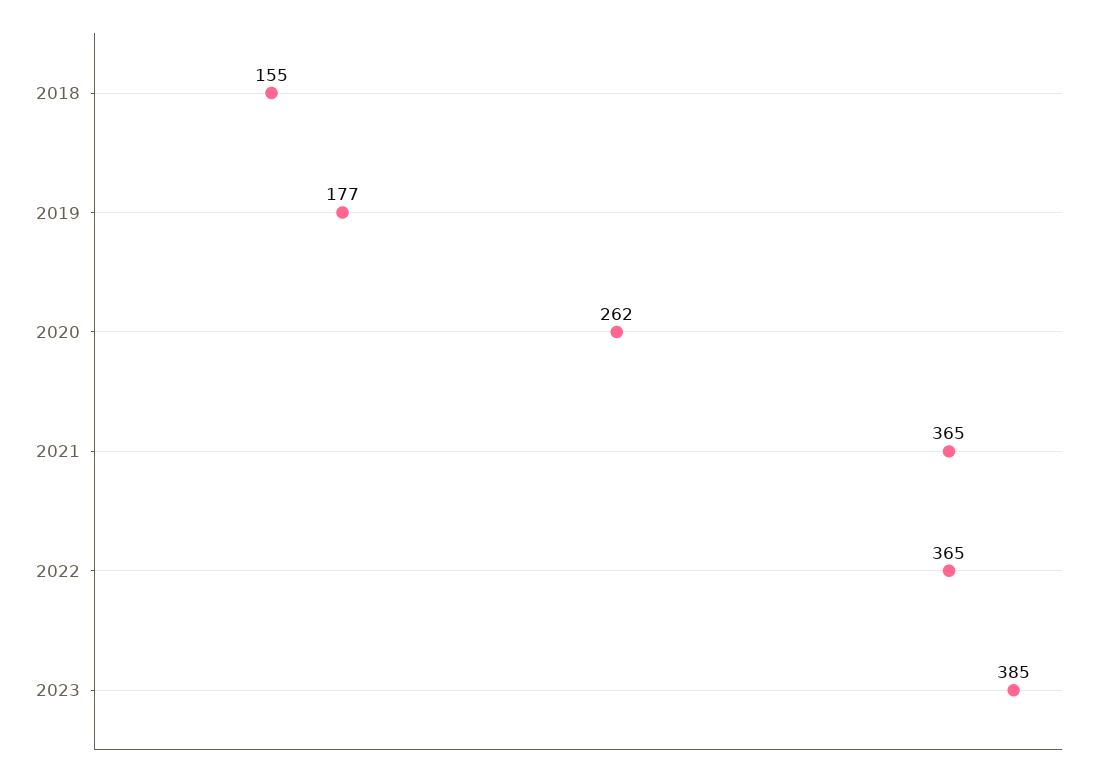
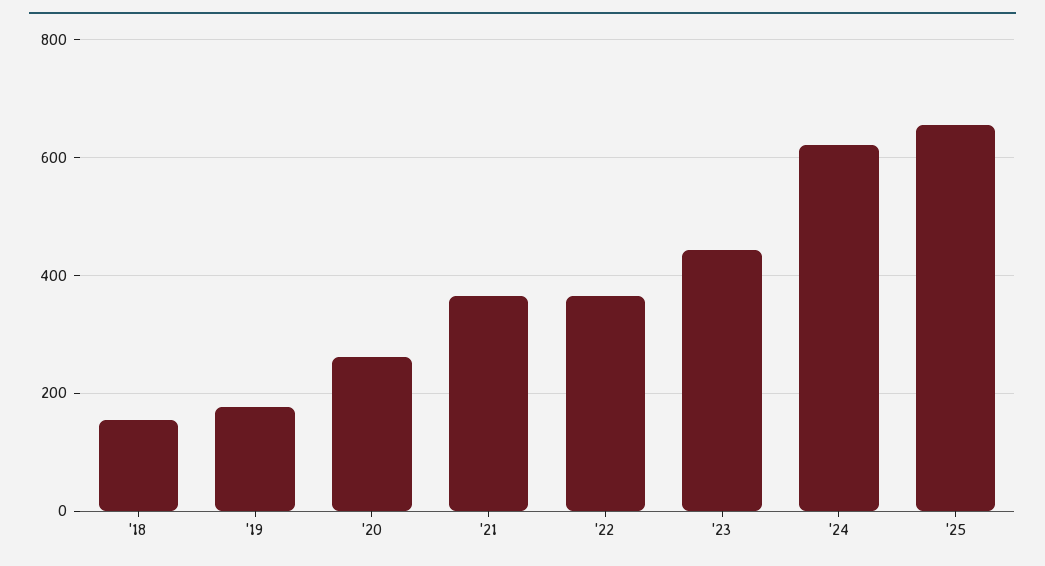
2023: 385 -> 440
'24: none -> 620
'25: none -> 660

